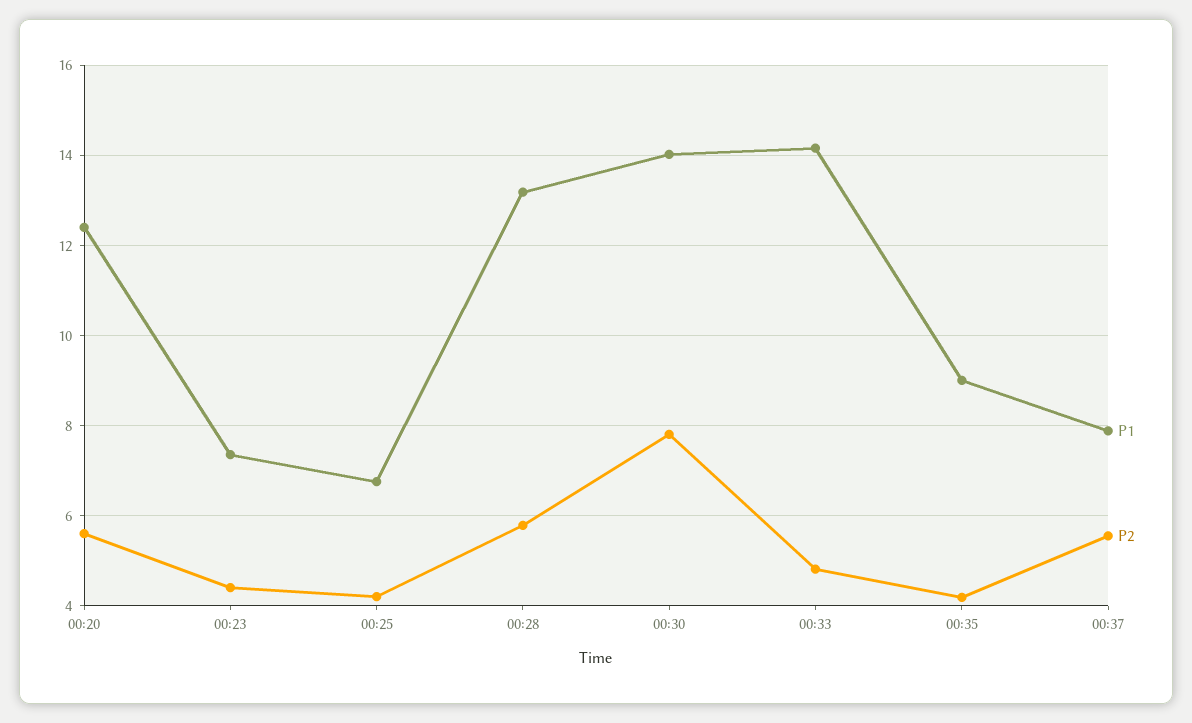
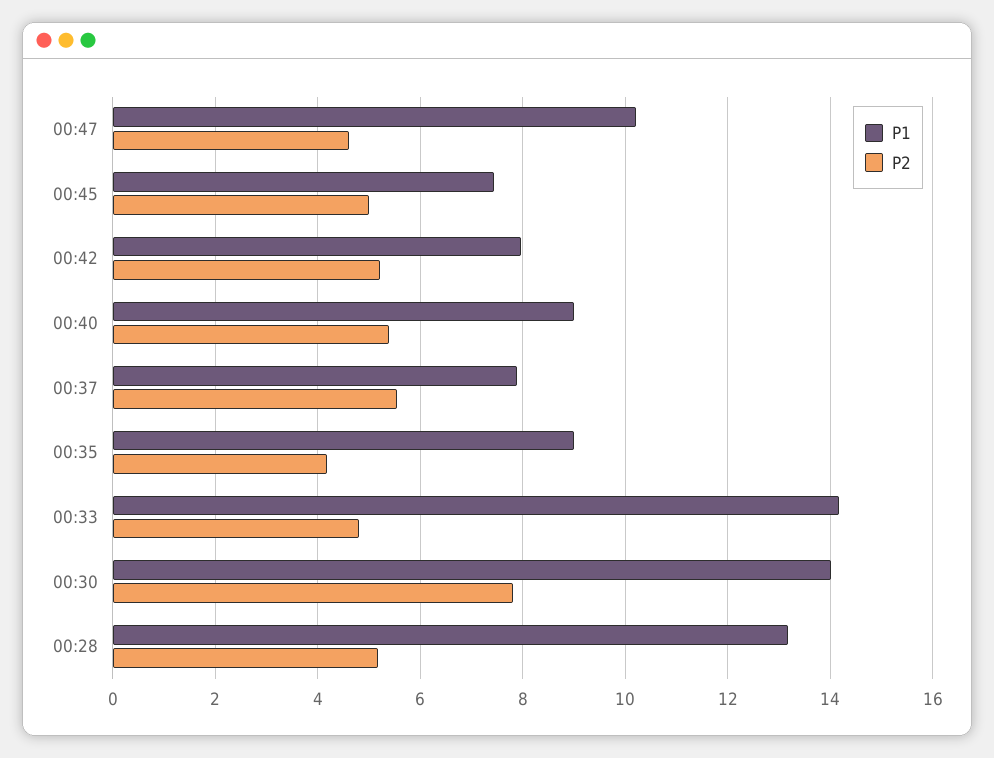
P1, 00:20: 12.4 -> none
P2, 00:20: 5.6 -> none
P1, 00:23: 7.4 -> none
P2, 00:23: 4.4 -> none
P1, 00:25: 6.8 -> none
P2, 00:25: 4.2 -> none
P2, 00:28: 5.8 -> 5.2
P1, 00:47: none -> 10.2
P2, 00:47: none -> 4.6
P1, 00:45: none -> 7.4
P2, 00:45: none -> 5
P1, 00:42: none -> 8
P2, 00:42: none -> 5.2
P1, 00:40: none -> 9
P2, 00:40: none -> 5.4

